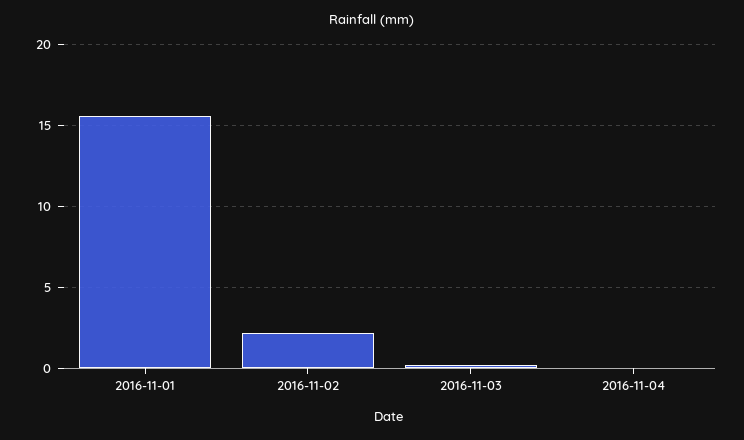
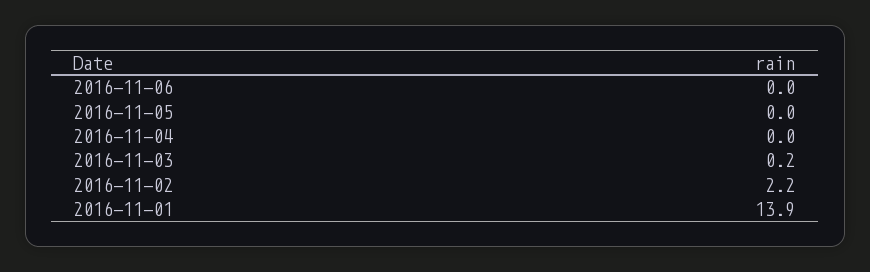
2016-11-01: 15.5 -> 13.9
2016-11-06: none -> 0
2016-11-05: none -> 0

